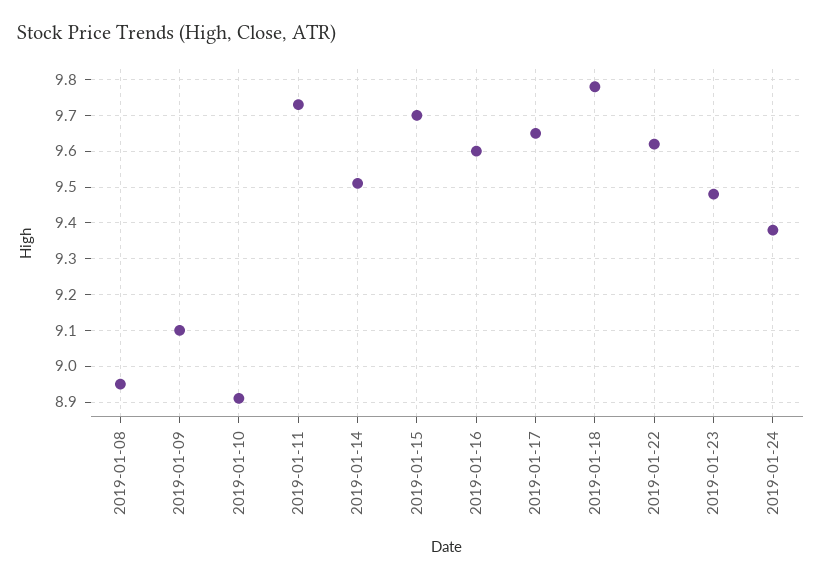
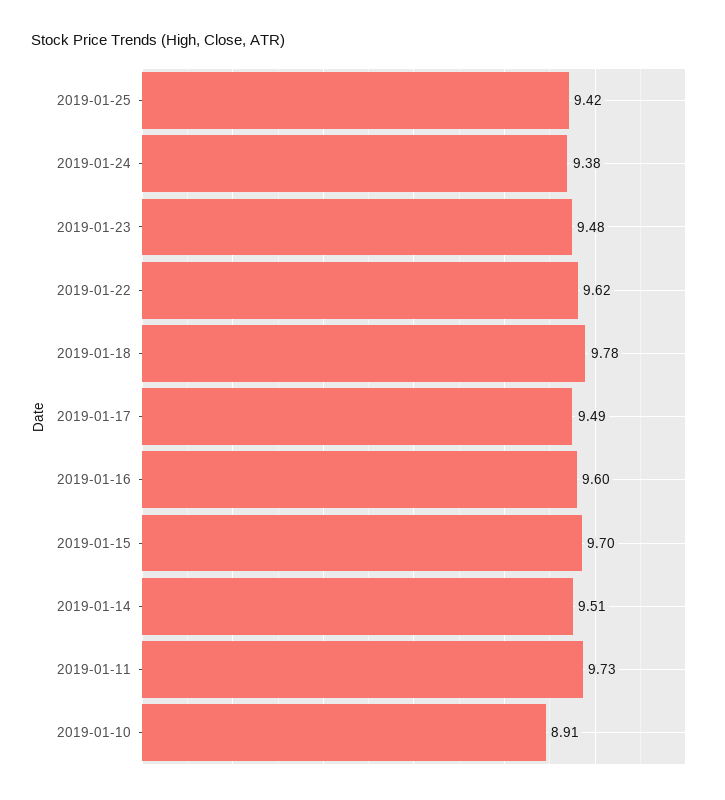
2019-01-08: 8.95 -> none
2019-01-09: 9.1 -> none
2019-01-17: 9.65 -> 9.49
2019-01-25: none -> 9.42

